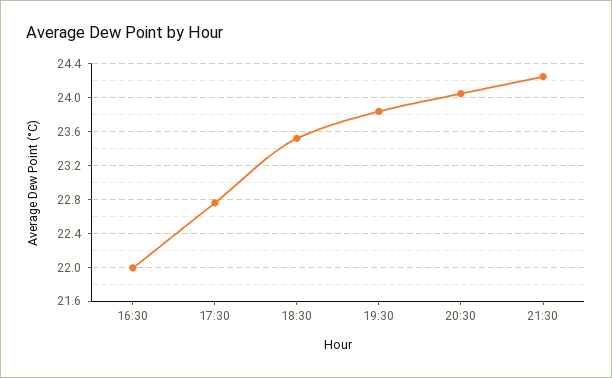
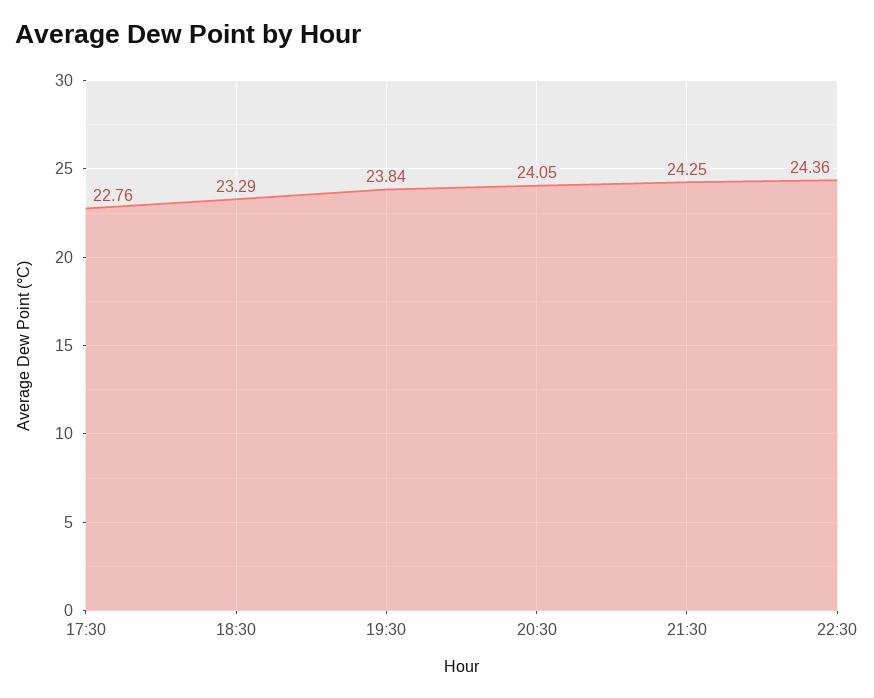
16:30: 22 -> none
18:30: 23.5 -> 23.29
22:30: none -> 24.36

